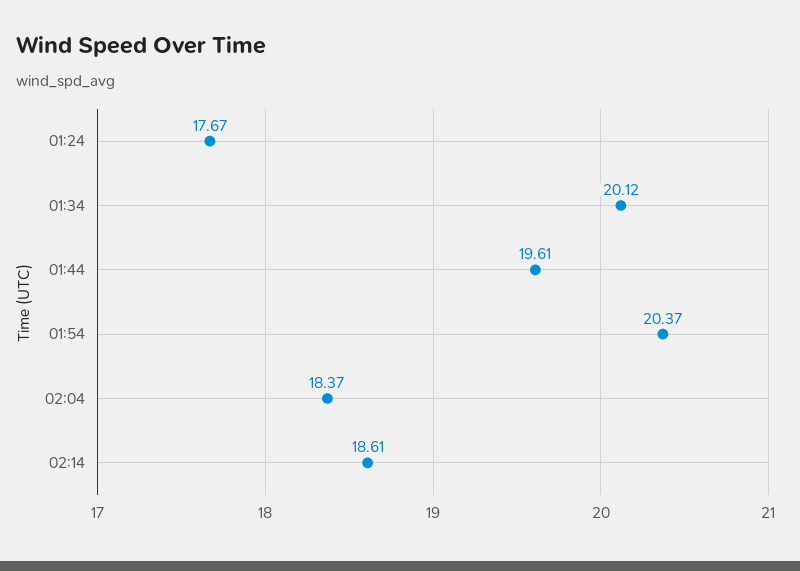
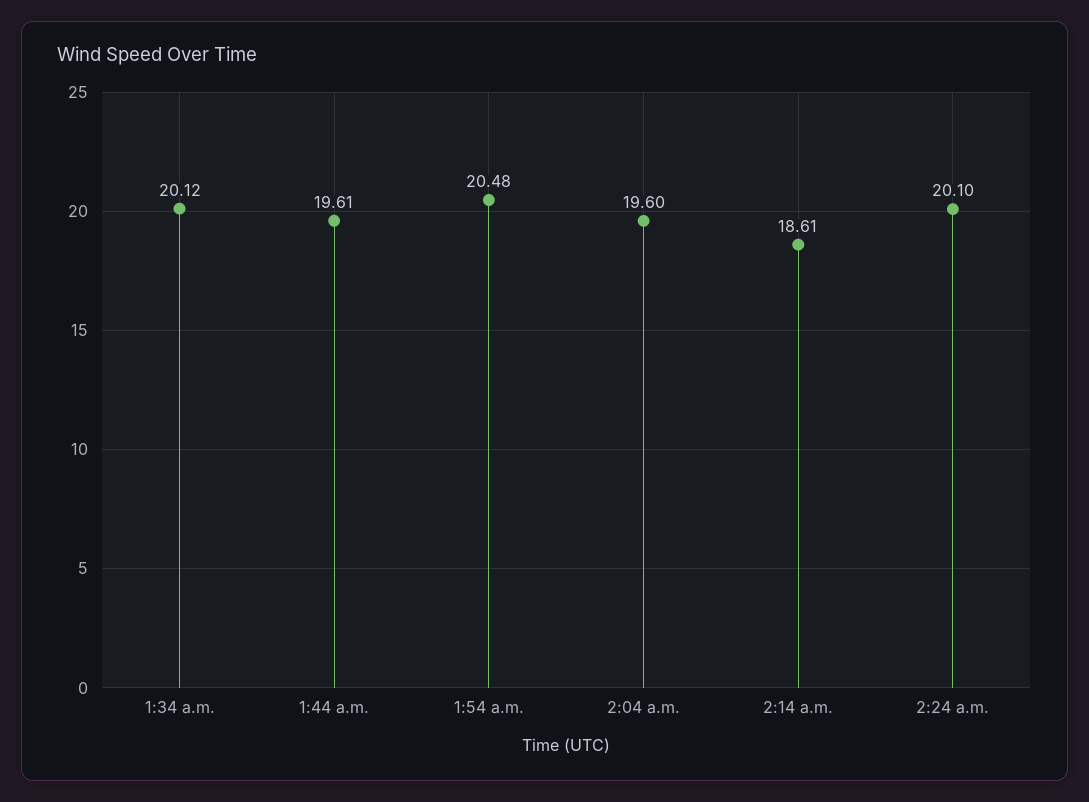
01:24: 17.67 -> none
01:54: 20.37 -> 20.48
02:04: 18.37 -> 19.6
2:24 a.m.: none -> 20.1

